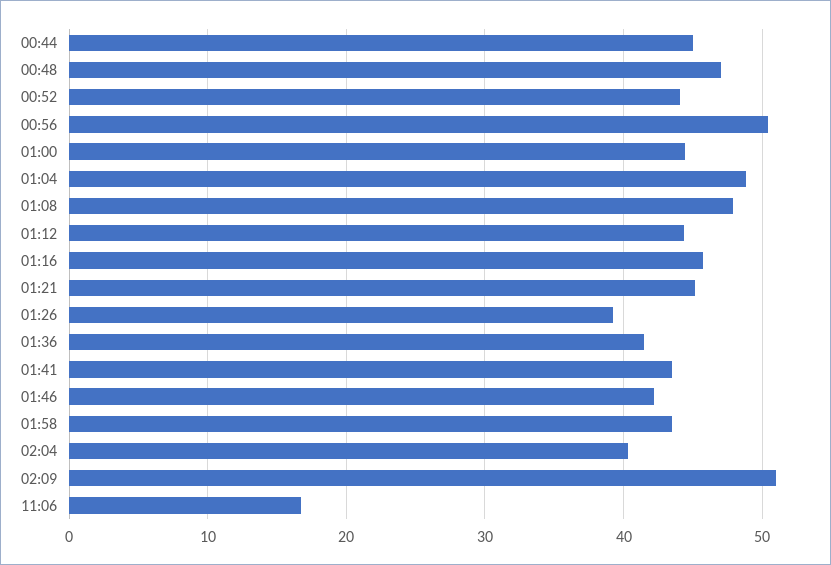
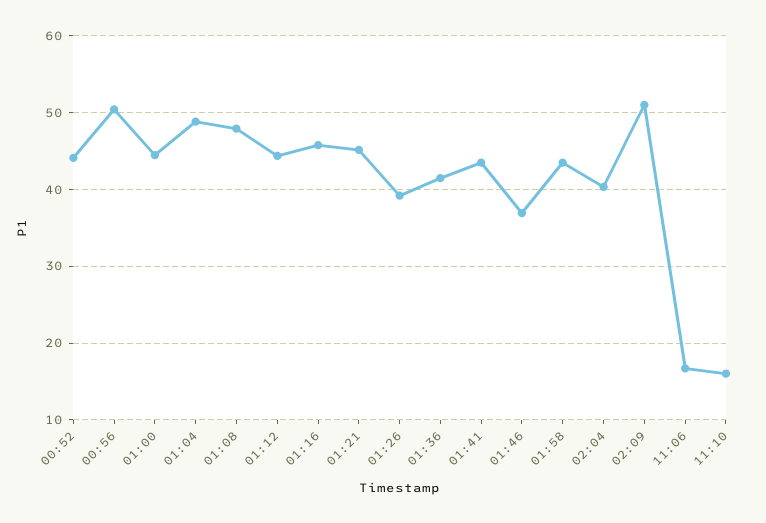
00:44: 45 -> none
00:48: 47 -> none
01:46: 42 -> 37
11:10: none -> 16

